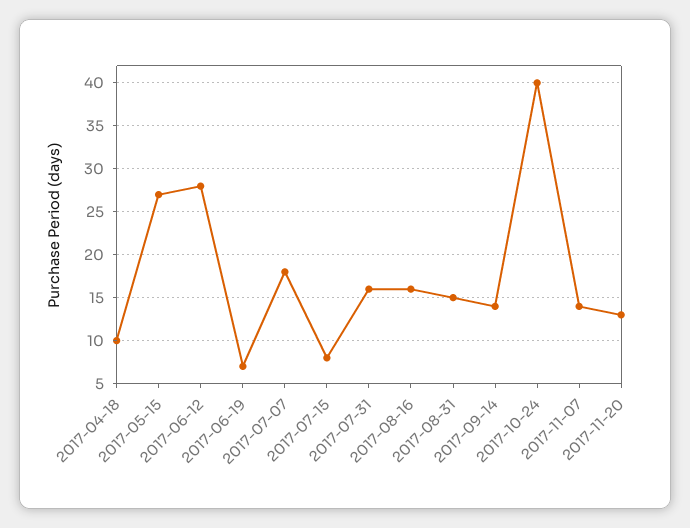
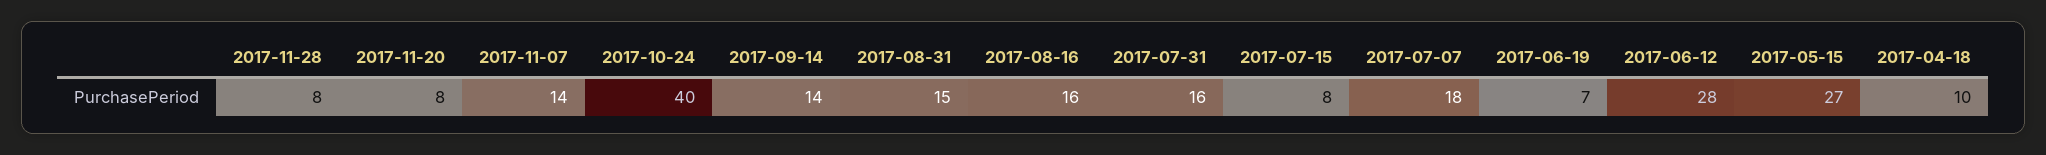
2017-11-20: 13 -> 8
2017-11-28: none -> 8

